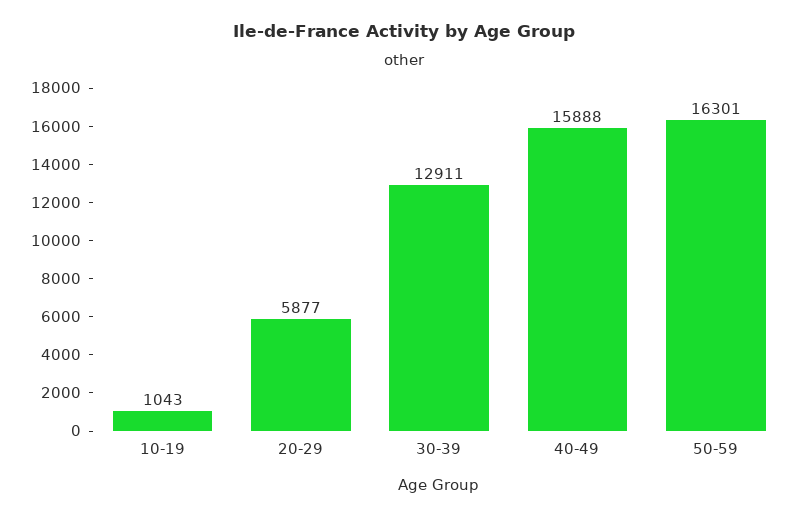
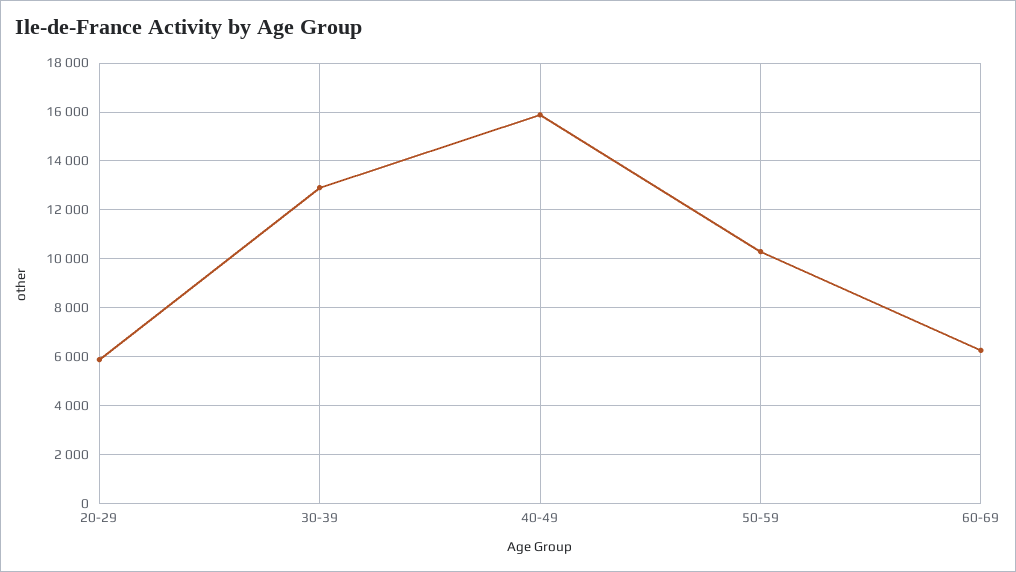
10-19: 1043 -> none
50-59: 16301 -> 10250
60-69: none -> 6250

